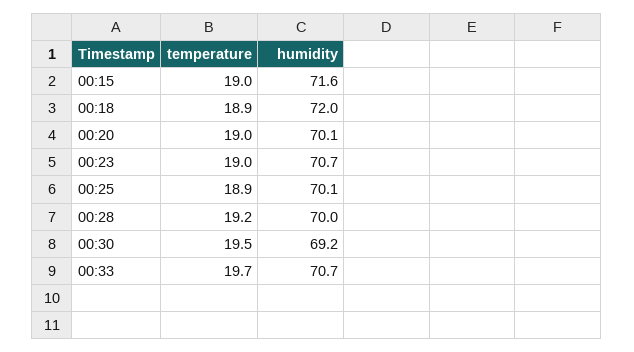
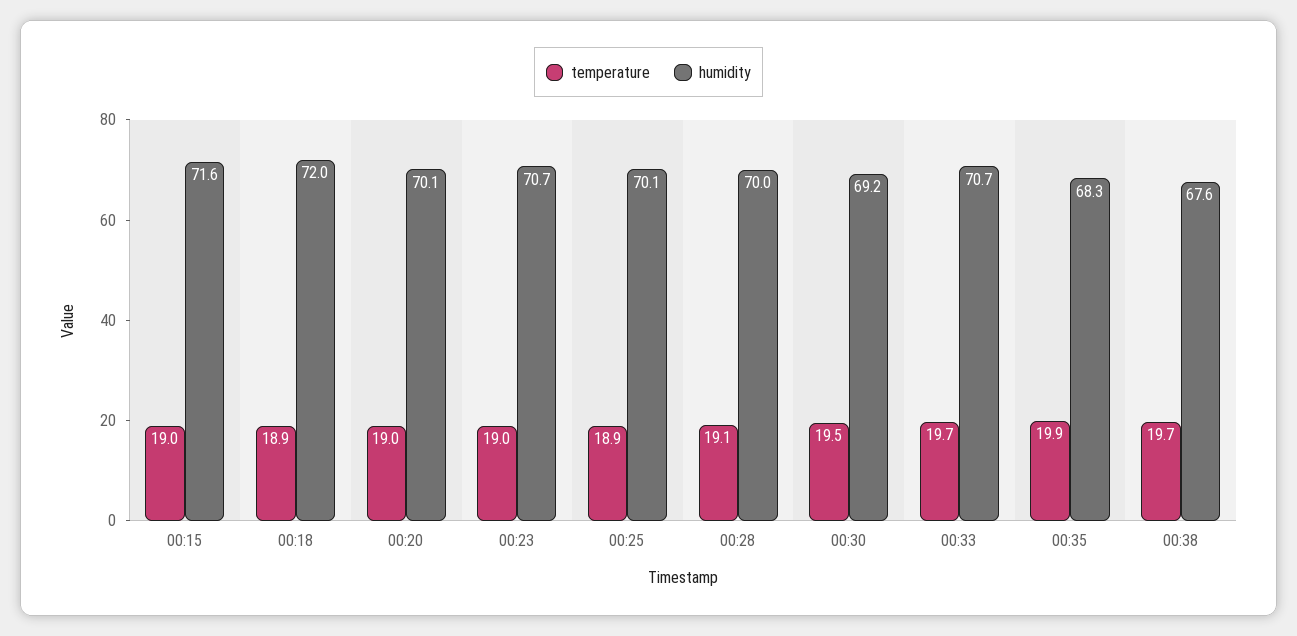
temperature, 00:28: 19.2 -> 19.1
temperature, 00:35: none -> 19.9
humidity, 00:35: none -> 68.3
temperature, 00:38: none -> 19.7
humidity, 00:38: none -> 67.6

